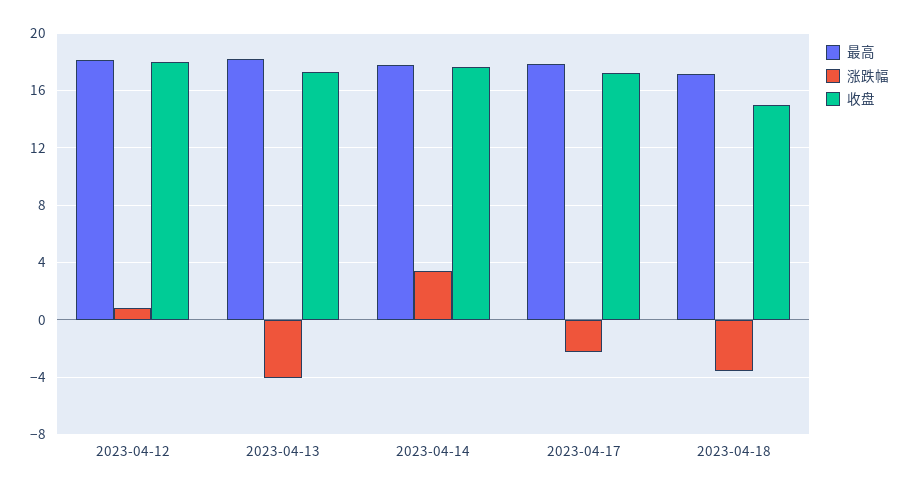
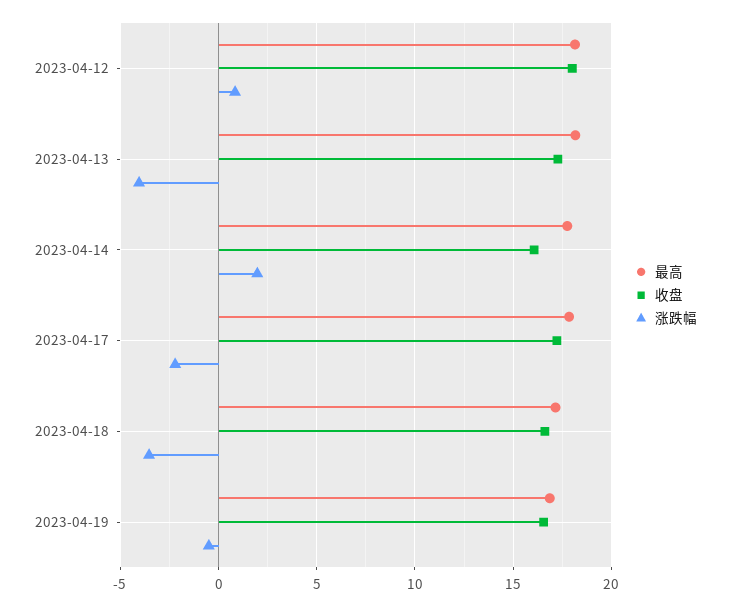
涨跌幅, 2023-04-14: 3.5 -> 2
收盘, 2023-04-14: 17.5 -> 16
收盘, 2023-04-18: 15 -> 16.5
最高, 2023-04-19: none -> 17
收盘, 2023-04-19: none -> 16.5
涨跌幅, 2023-04-19: none -> -0.5

